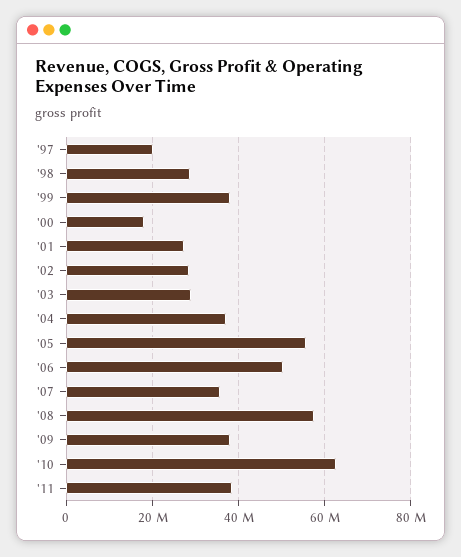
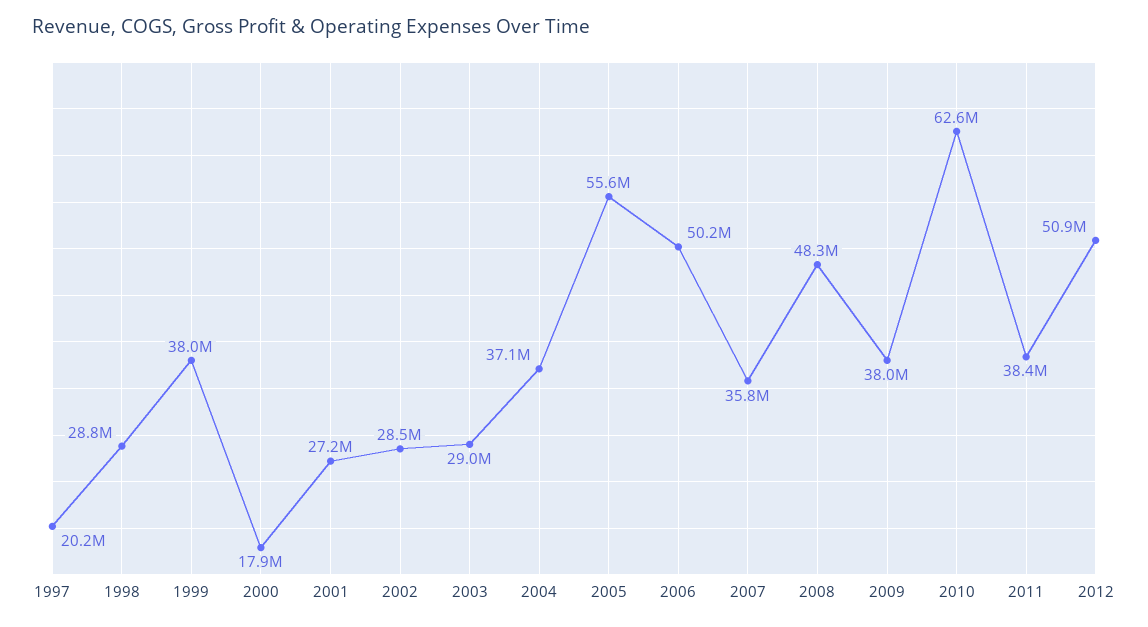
'08: 58000000 -> 48300000
2012: none -> 50900000

